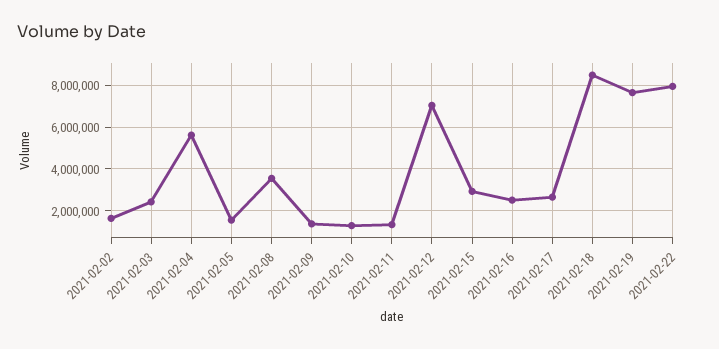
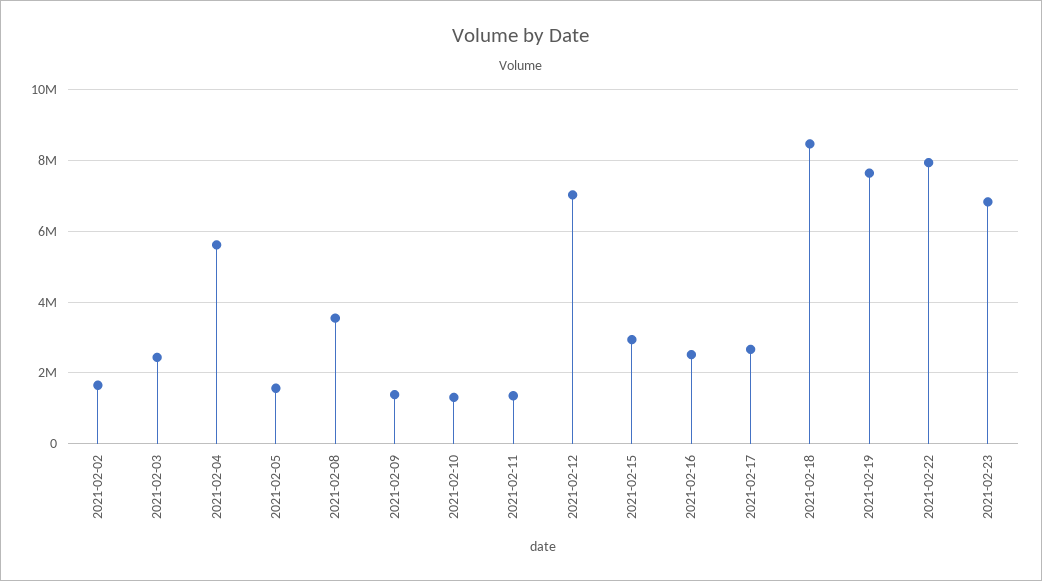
2021-02-23: none -> 6800000

